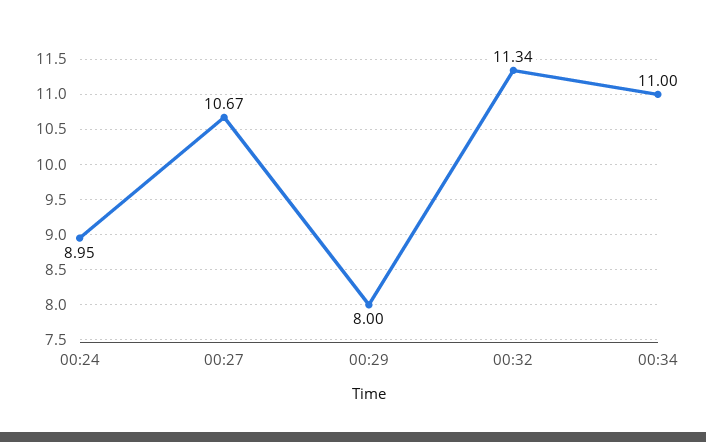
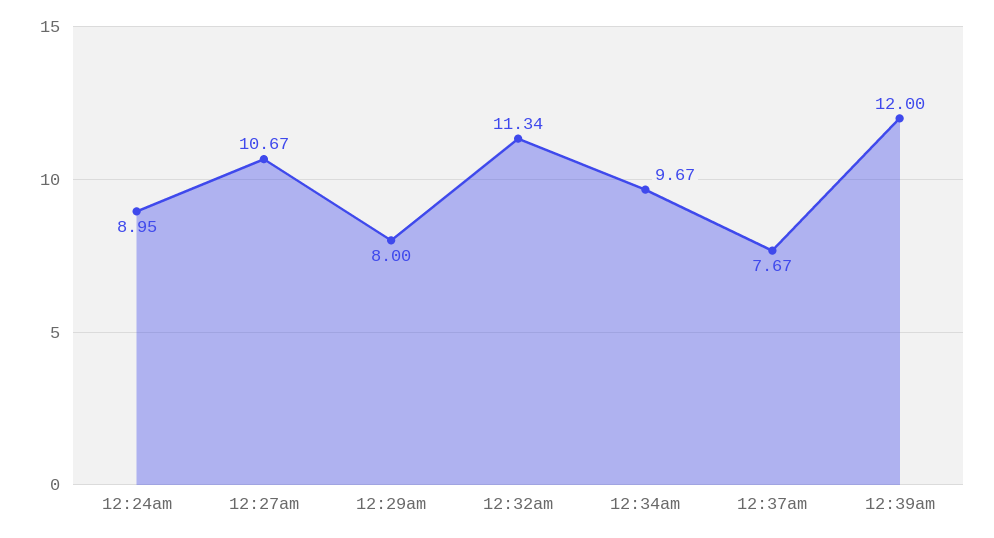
00:34: 11 -> 9.67
12:37am: none -> 7.67
12:39am: none -> 12

